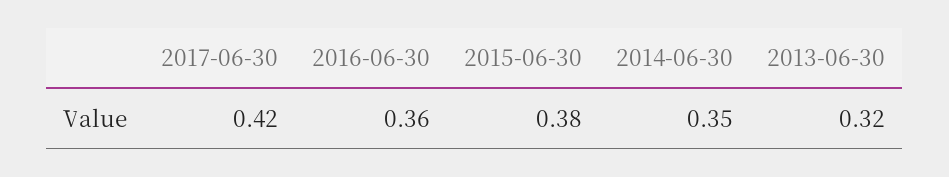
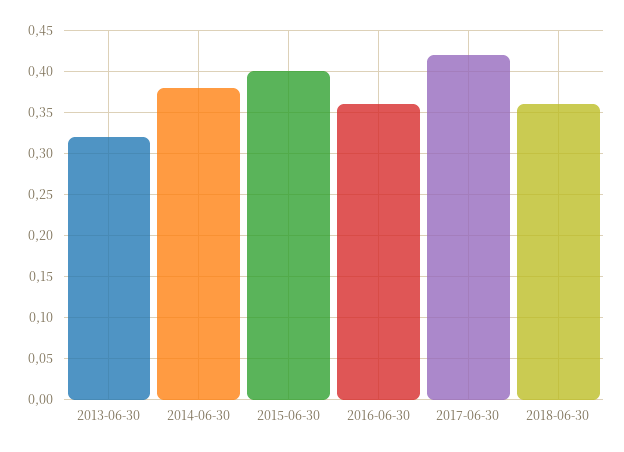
2015-06-30: 0.38 -> 0.4
2014-06-30: 0.35 -> 0.38
2018-06-30: none -> 0.36

